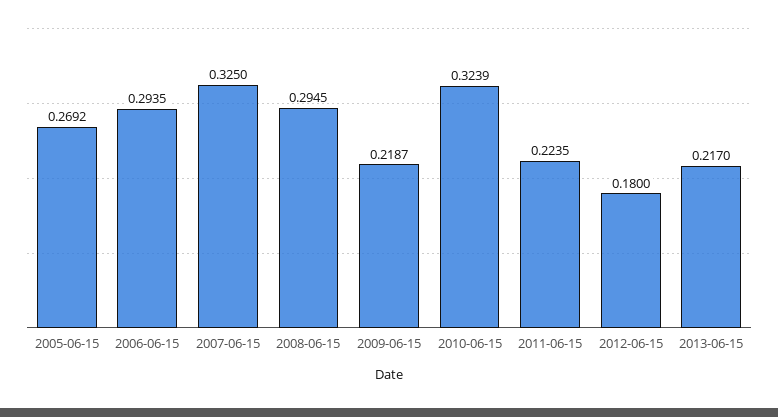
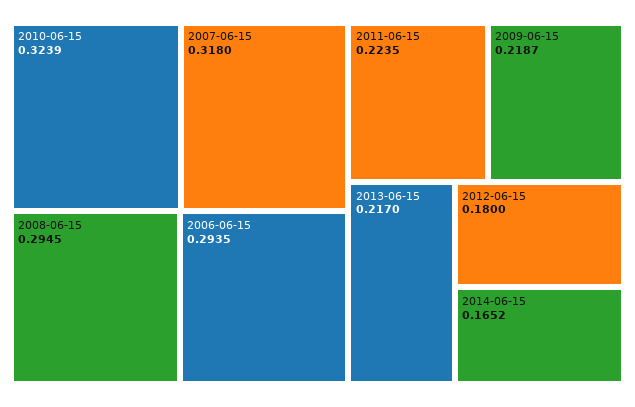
2005-06-15: 0.2692 -> none
2007-06-15: 0.325 -> 0.318
2014-06-15: none -> 0.1652

